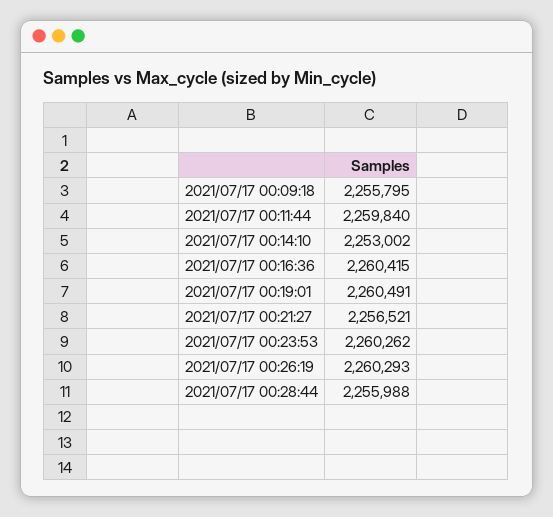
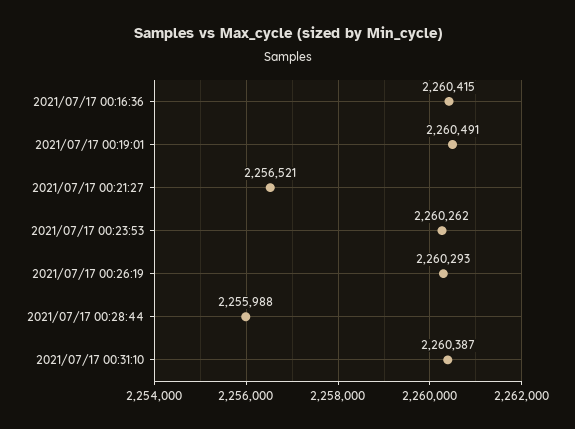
2021/07/17 00:09:18: 2255795 -> none
2021/07/17 00:11:44: 2259840 -> none
2021/07/17 00:14:10: 2253002 -> none
2021/07/17 00:31:10: none -> 2260387

